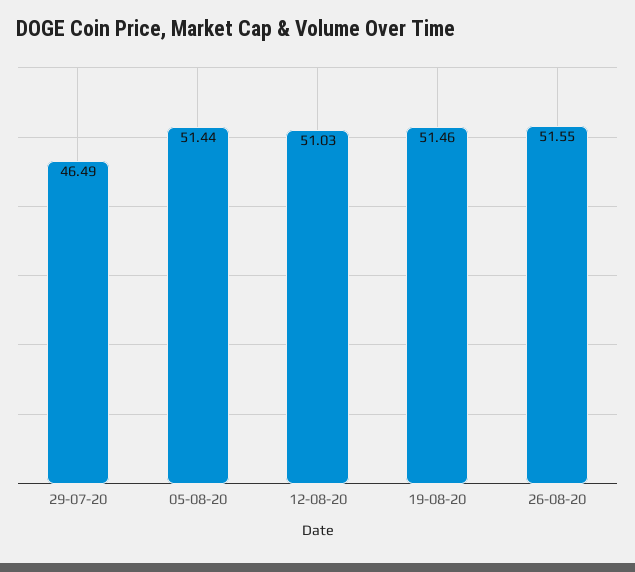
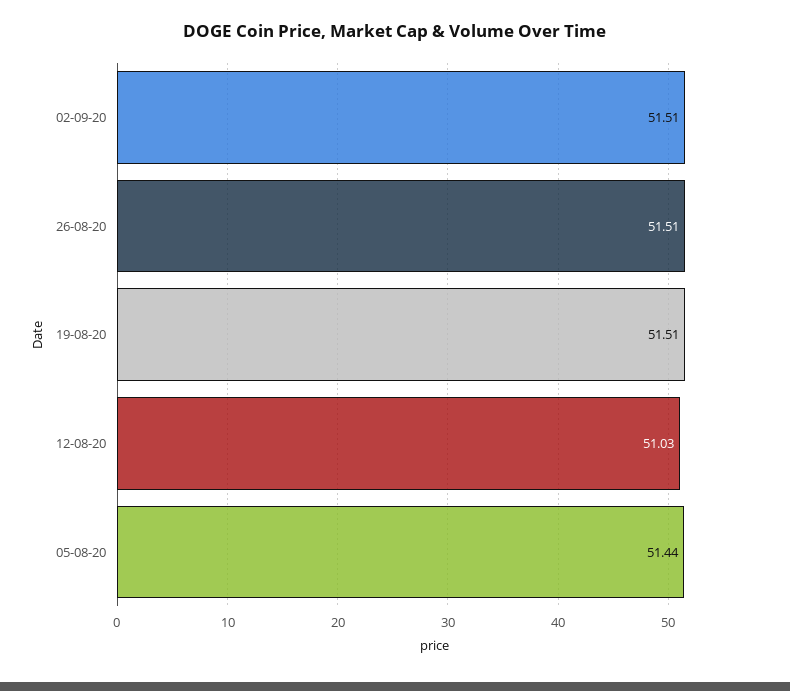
29-07-20: 46.49 -> none
19-08-20: 51.46 -> 51.51
26-08-20: 51.55 -> 51.51
02-09-20: none -> 51.51

